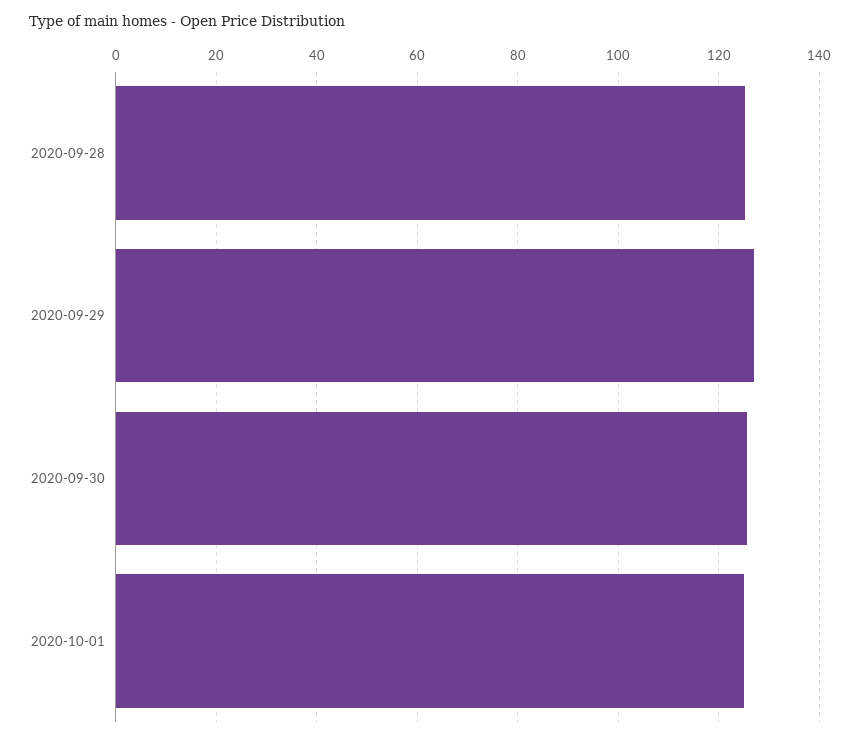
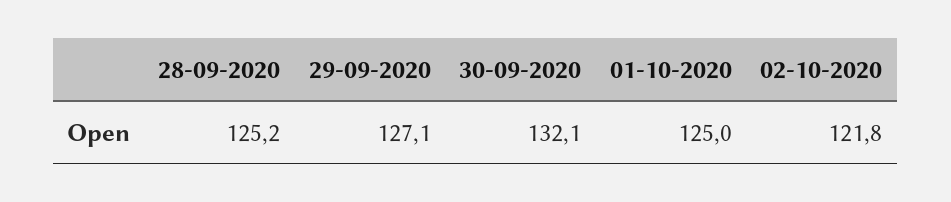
2020-09-30: 126 -> 132.1
02-10-2020: none -> 121.8

